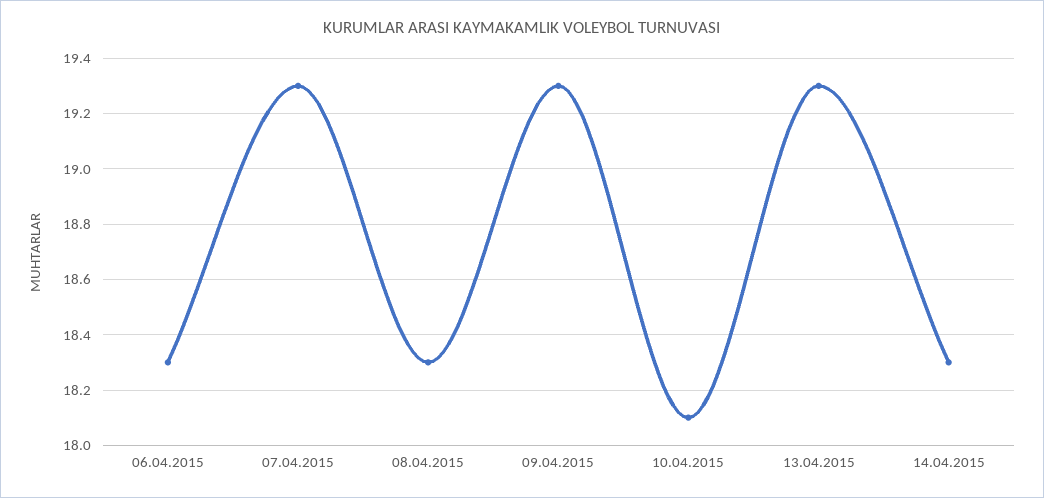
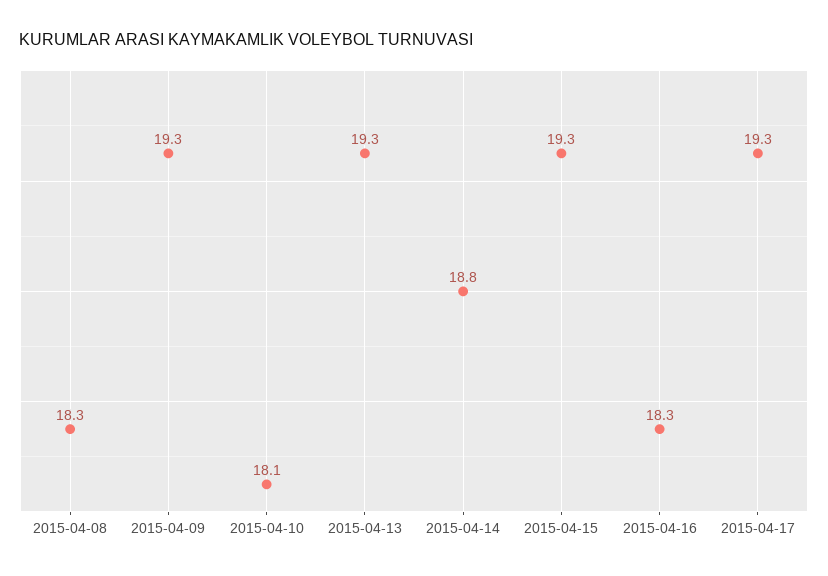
06.04.2015: 18.3 -> none
07.04.2015: 19.3 -> none
14.04.2015: 18.3 -> 18.8
2015-04-15: none -> 19.3
2015-04-16: none -> 18.3
2015-04-17: none -> 19.3

